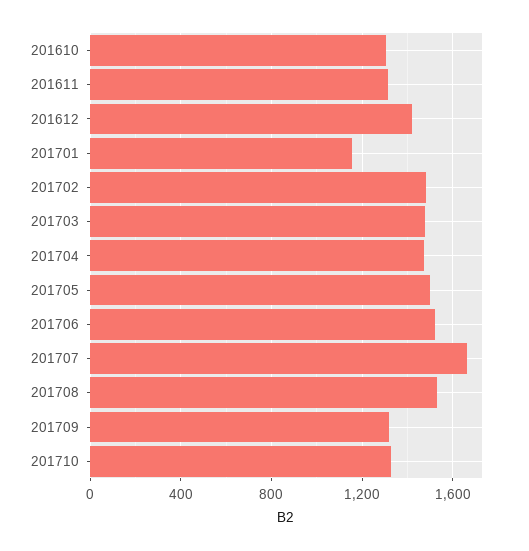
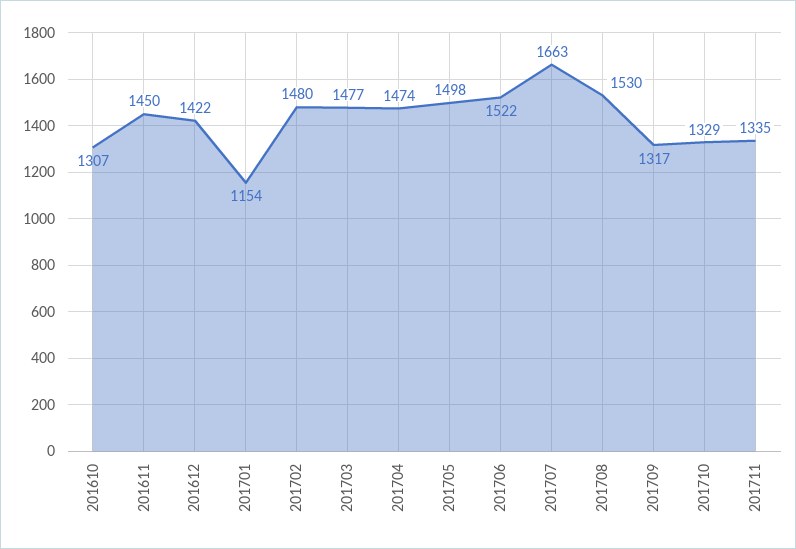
201611: 1300 -> 1450
201711: none -> 1335

